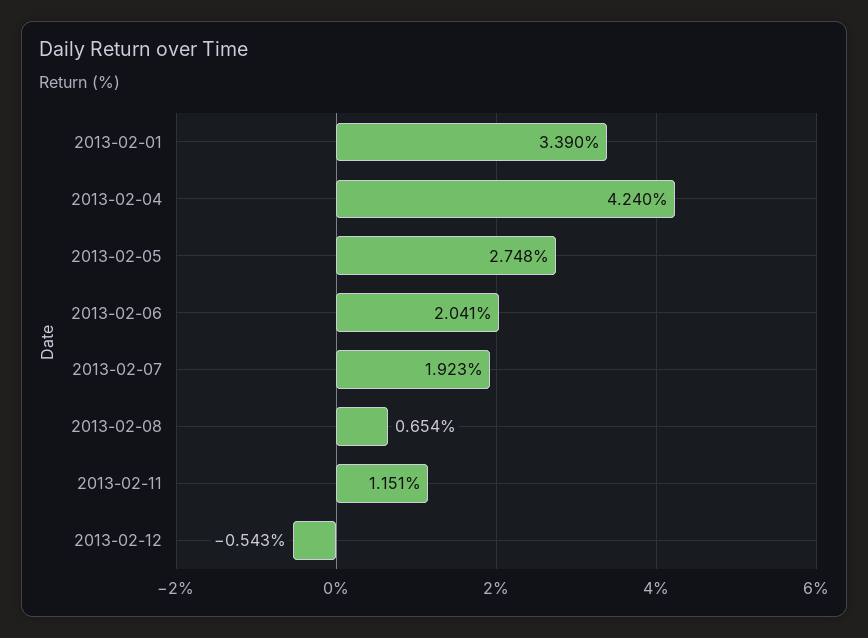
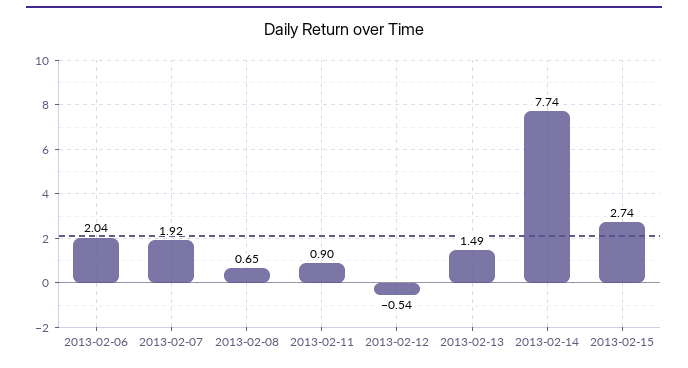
2013-02-01: 3.39 -> none
2013-02-04: 4.24 -> none
2013-02-05: 2.748 -> none
2013-02-11: 1.151 -> 0.9
2013-02-13: none -> 1.49
2013-02-14: none -> 7.74
2013-02-15: none -> 2.74

